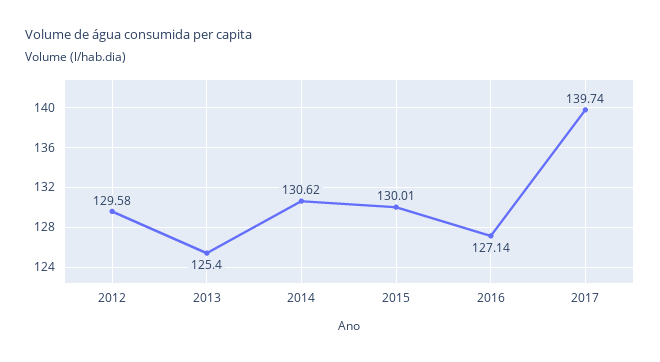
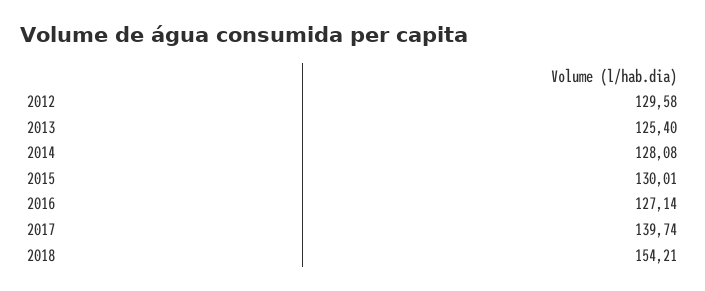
2014: 130.62 -> 128.08
2018: none -> 154.21

